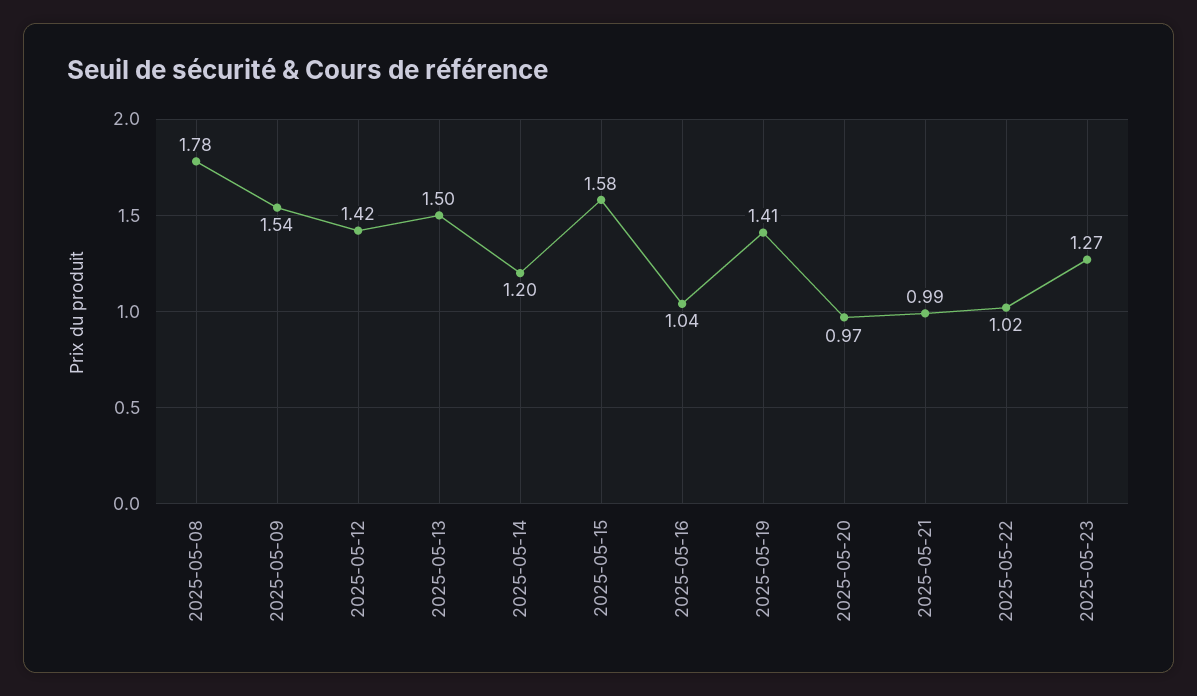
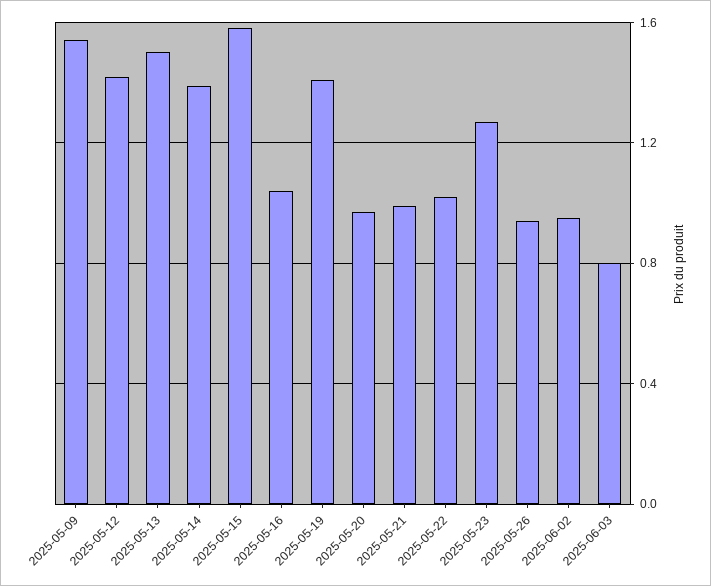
2025-05-08: 1.78 -> none
2025-05-14: 1.2 -> 1.4
2025-05-26: none -> 0.95
2025-06-02: none -> 0.95
2025-06-03: none -> 0.8

